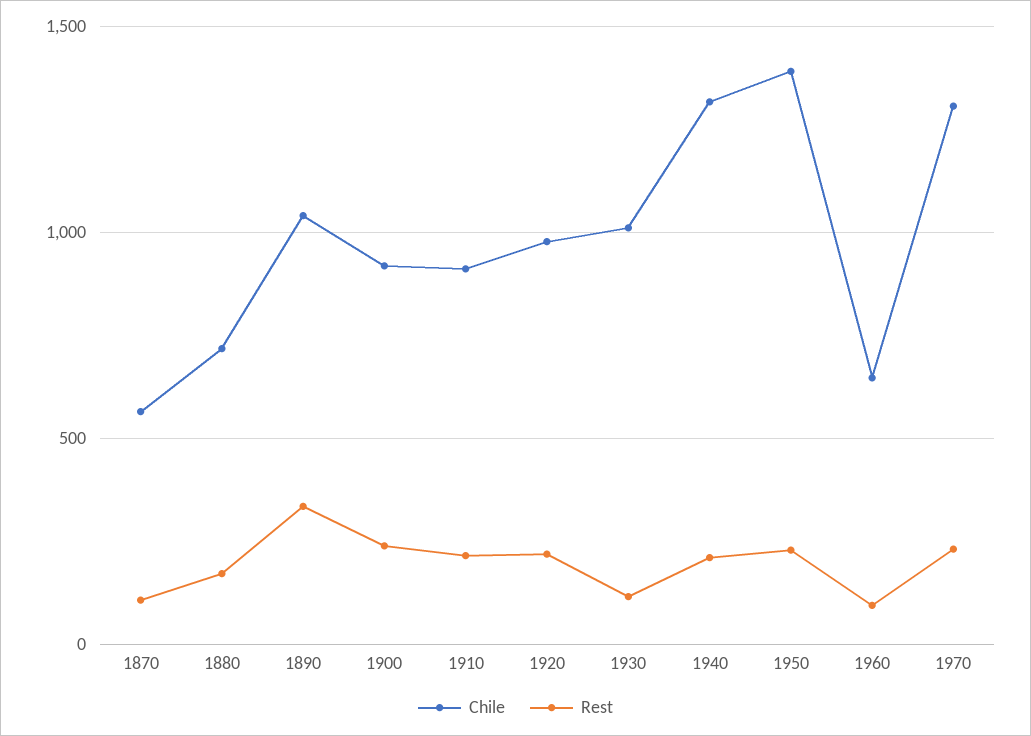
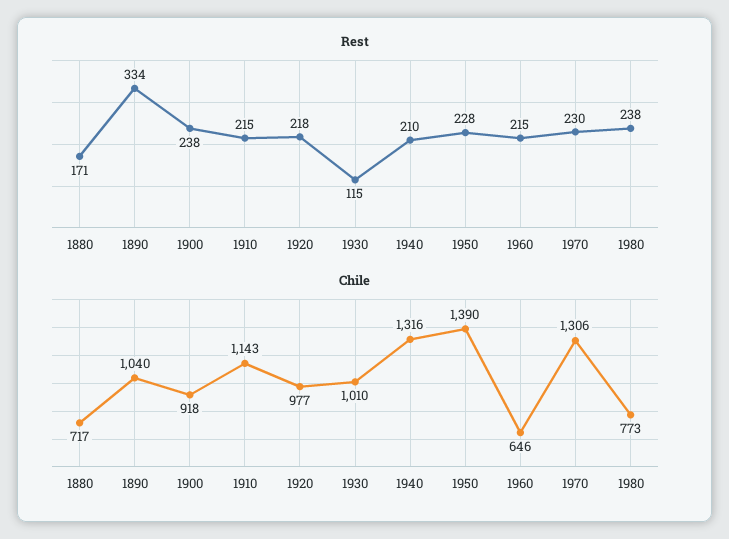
Chile, 1870: 550 -> none
Rest, 1870: 100 -> none
Chile, 1910: 900 -> 1143
Rest, 1960: 100 -> 215
Rest, 1980: none -> 238
Chile, 1980: none -> 773

